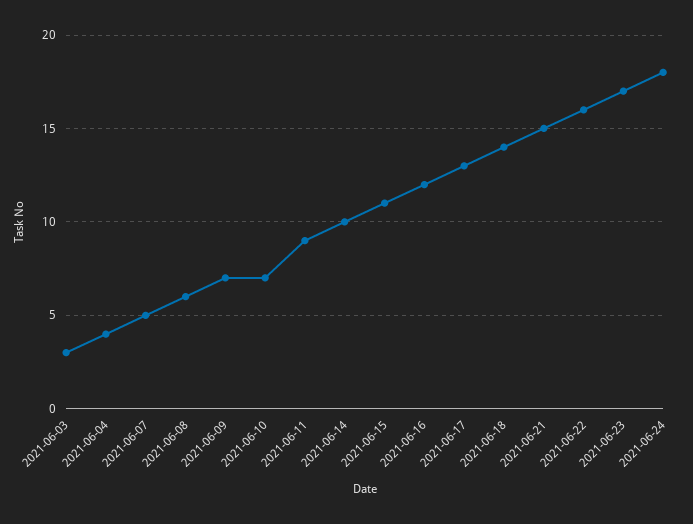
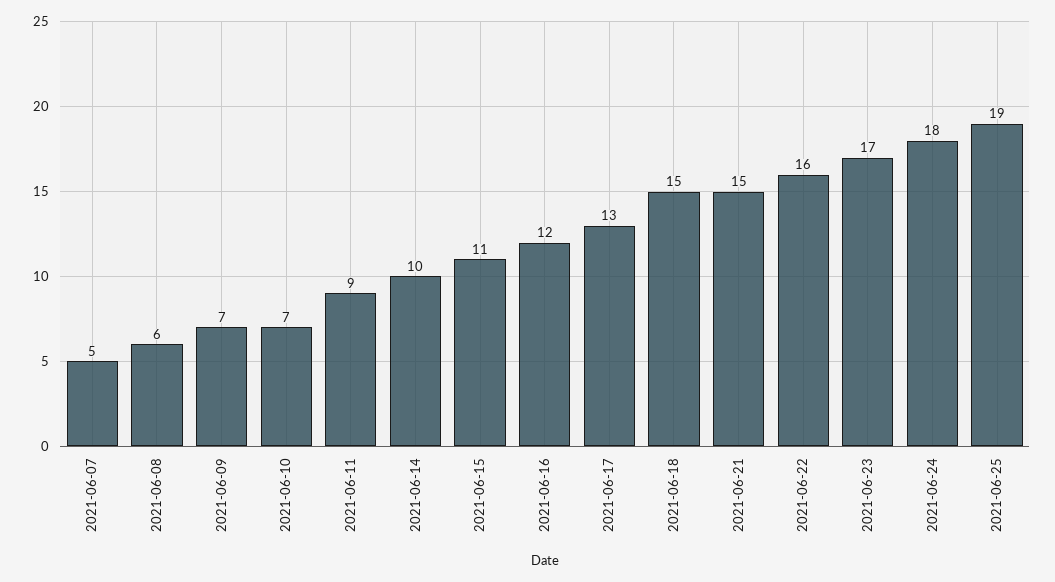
2021-06-03: 3 -> none
2021-06-04: 4 -> none
2021-06-18: 14 -> 15
2021-06-25: none -> 19

